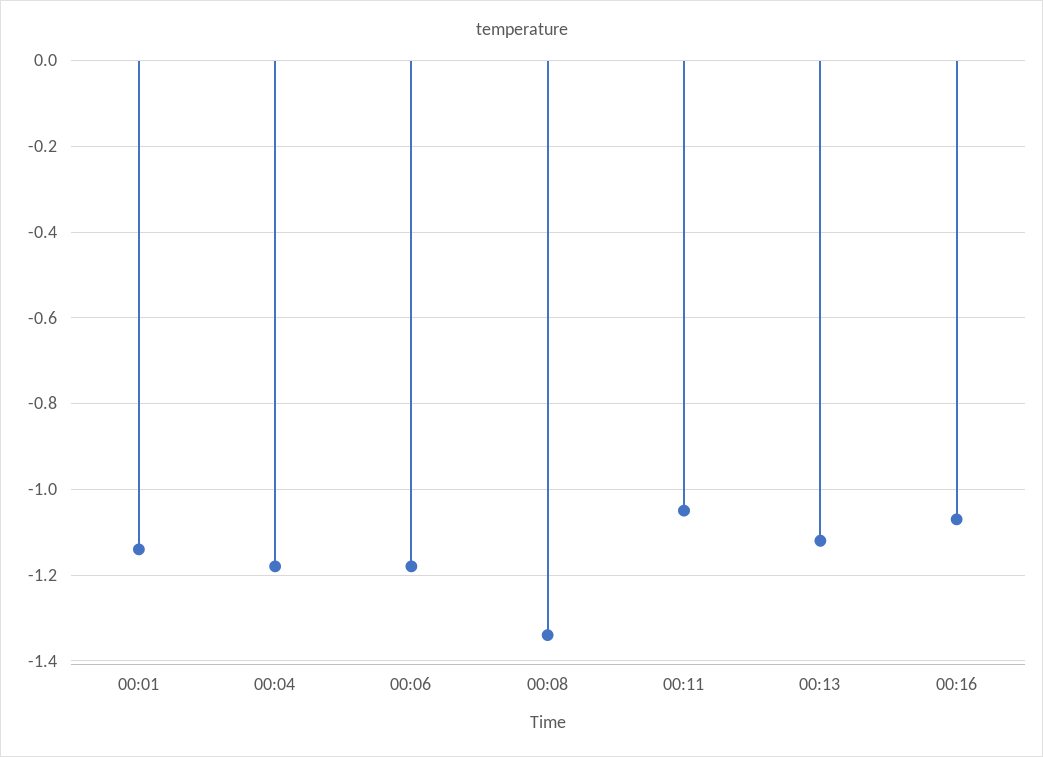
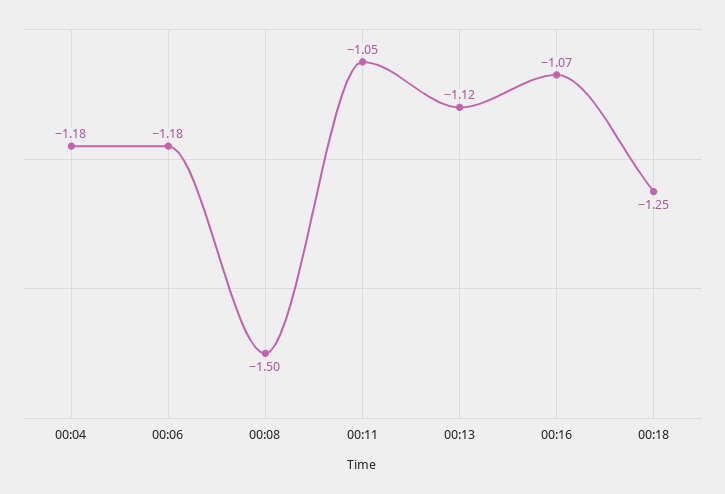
00:01: -1.15 -> none
00:08: -1.35 -> -1.5
00:18: none -> -1.25

